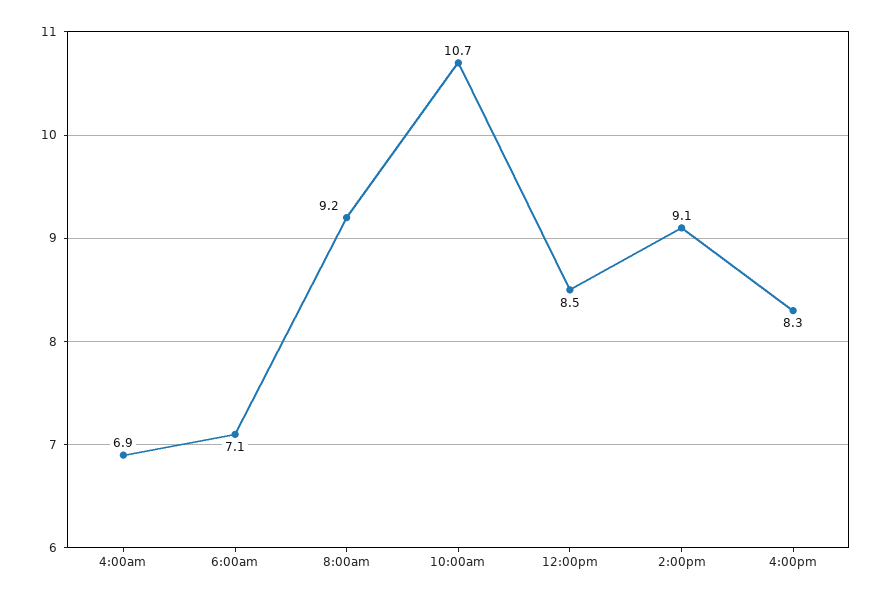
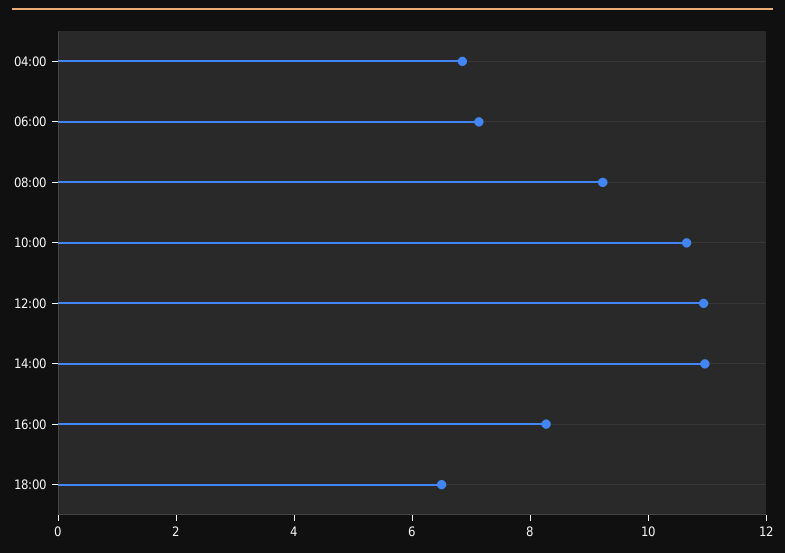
12:00pm: 8.5 -> 11
2:00pm: 9.1 -> 11
18:00: none -> 6.5

